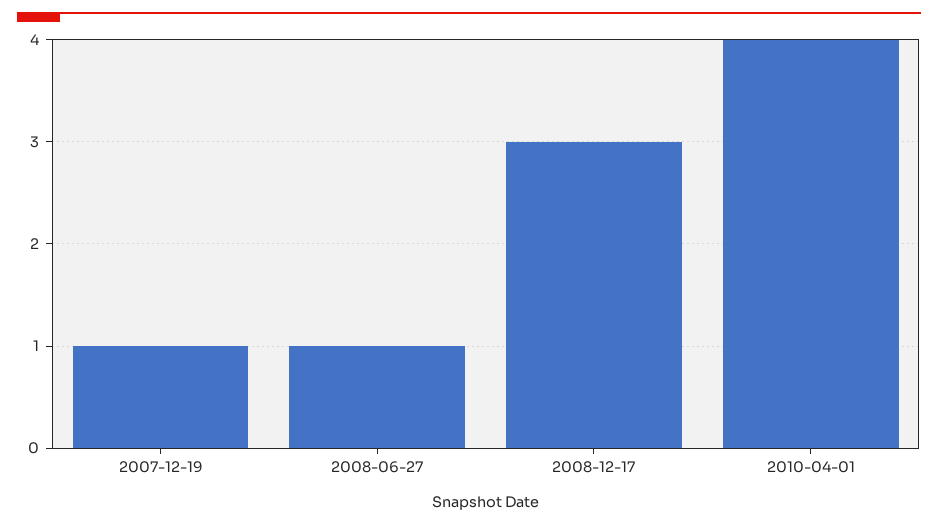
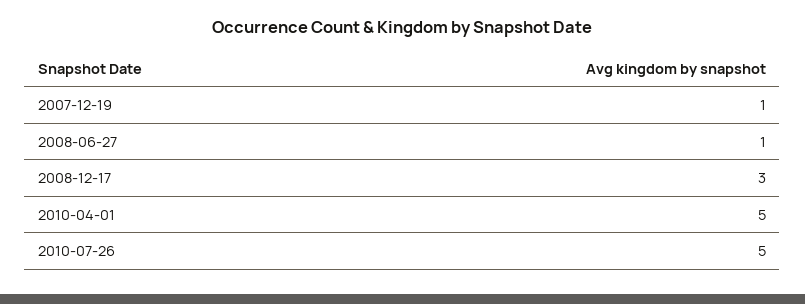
2010-04-01: 4 -> 5
2010-07-26: none -> 5

